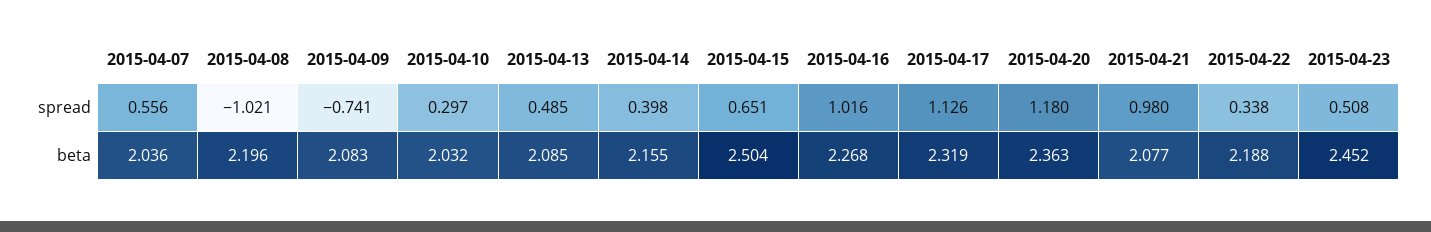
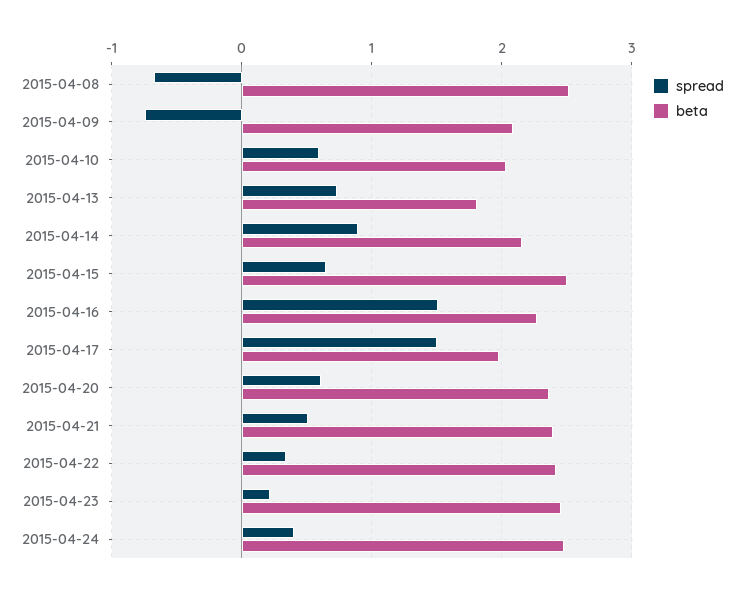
spread, 2015-04-07: 0.556 -> none
spread, 2015-04-08: -1.021 -> -0.7
spread, 2015-04-10: 0.297 -> 0.6
spread, 2015-04-13: 0.485 -> 0.7
spread, 2015-04-14: 0.398 -> 0.9
spread, 2015-04-16: 1.016 -> 1.5
spread, 2015-04-17: 1.126 -> 1.5
spread, 2015-04-20: 1.18 -> 0.6
spread, 2015-04-21: 0.98 -> 0.5
spread, 2015-04-23: 0.508 -> 0.2
beta, 2015-04-07: 2.036 -> none
beta, 2015-04-08: 2.196 -> 2.5
beta, 2015-04-13: 2.085 -> 1.8
beta, 2015-04-17: 2.319 -> 2
beta, 2015-04-21: 2.077 -> 2.4
beta, 2015-04-22: 2.188 -> 2.4
spread, 2015-04-24: none -> 0.4
beta, 2015-04-24: none -> 2.5

